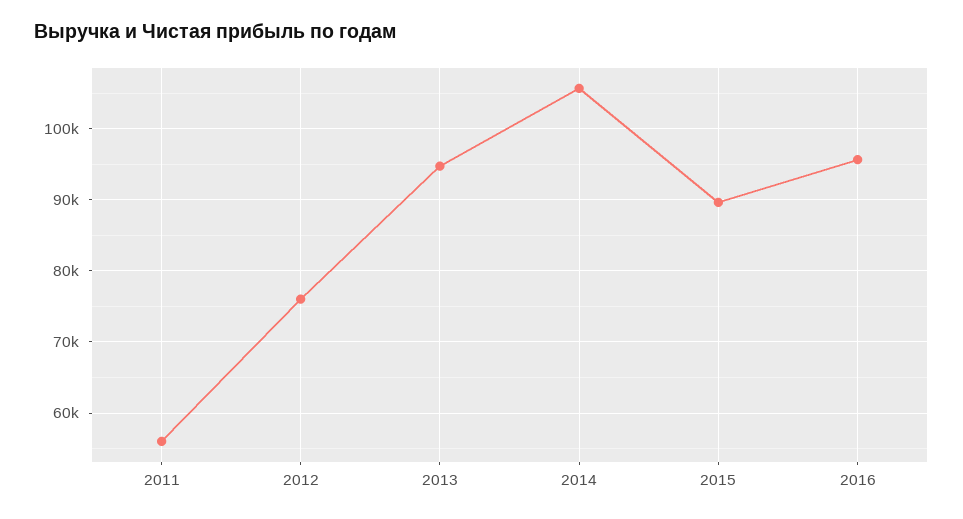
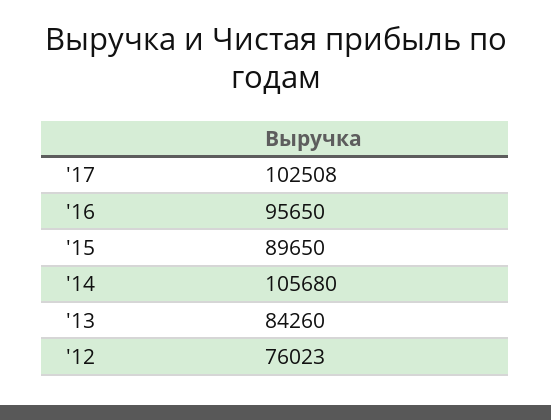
2011: 56000 -> none
2013: 95000 -> 84260
'17: none -> 102508

